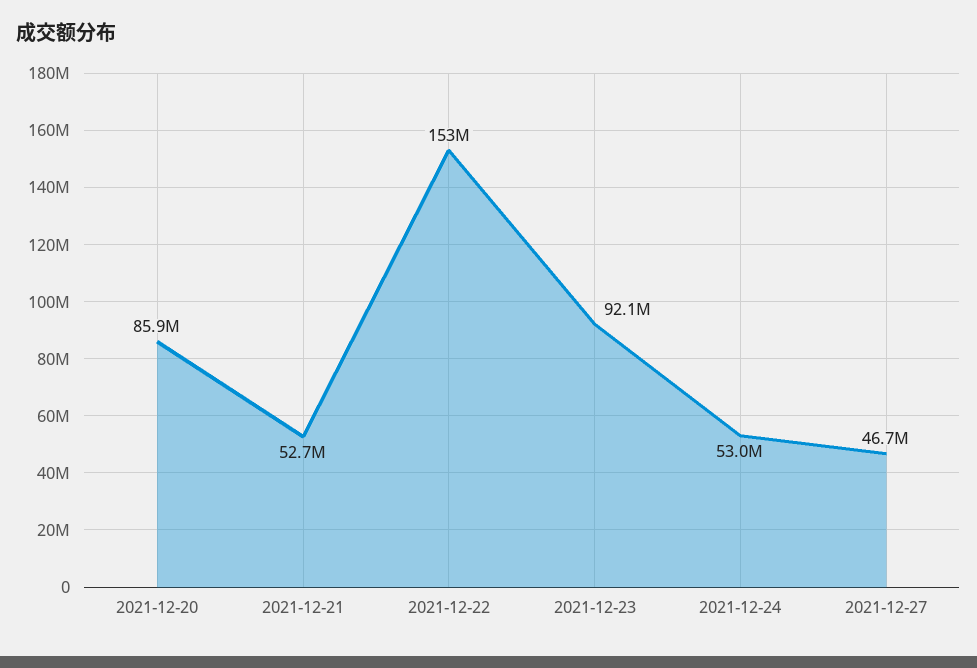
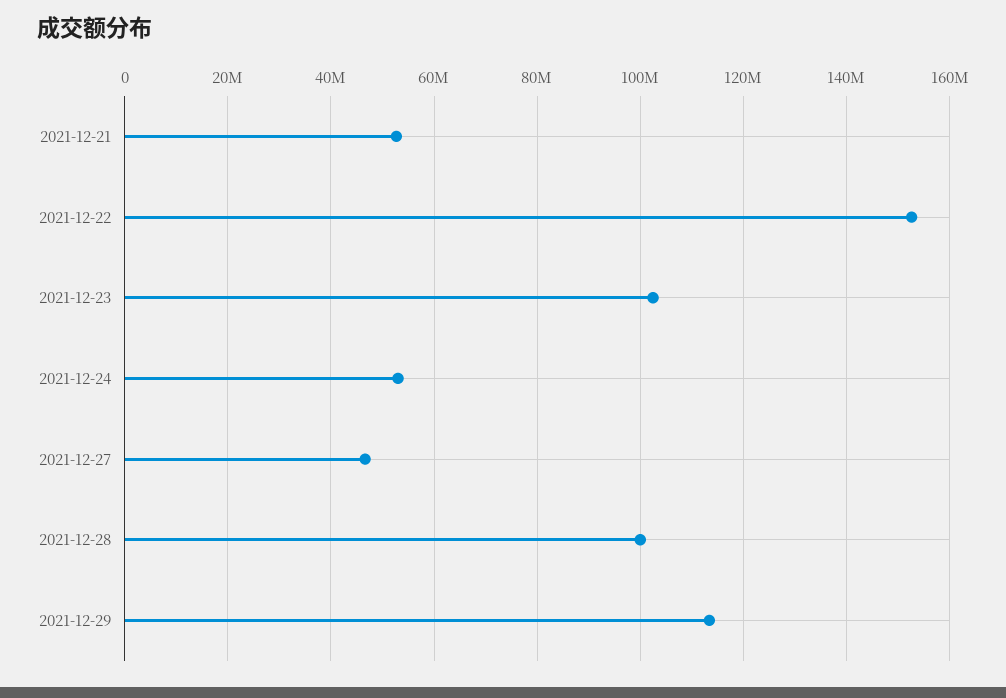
2021-12-20: 85900000 -> none
2021-12-23: 92100000 -> 102000000
2021-12-28: none -> 100000000
2021-12-29: none -> 114000000

